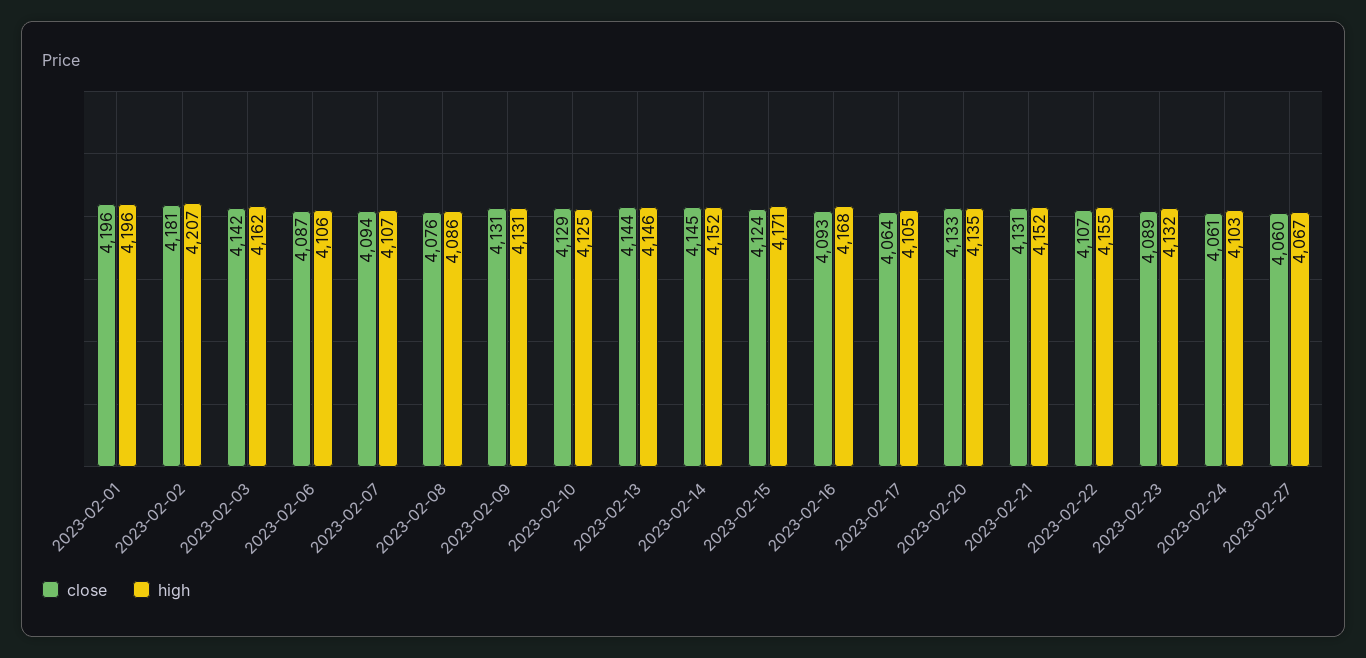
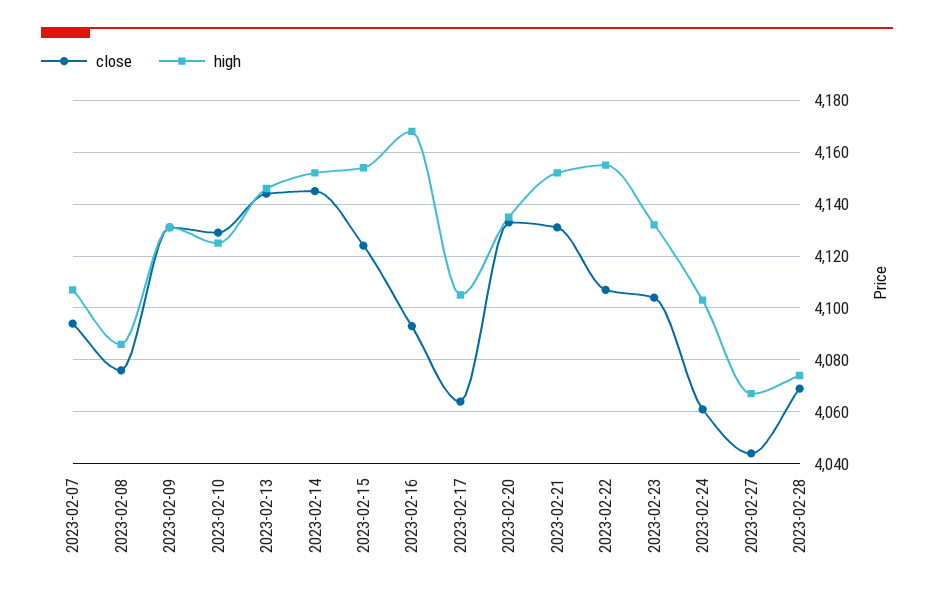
close, 2023-02-01: 4196 -> none
high, 2023-02-01: 4196 -> none
close, 2023-02-02: 4181 -> none
high, 2023-02-02: 4207 -> none
close, 2023-02-03: 4142 -> none
high, 2023-02-03: 4162 -> none
close, 2023-02-06: 4087 -> none
high, 2023-02-06: 4106 -> none
high, 2023-02-15: 4171 -> 4155
close, 2023-02-23: 4089 -> 4105
close, 2023-02-27: 4060 -> 4045
close, 2023-02-28: none -> 4070
high, 2023-02-28: none -> 4075

